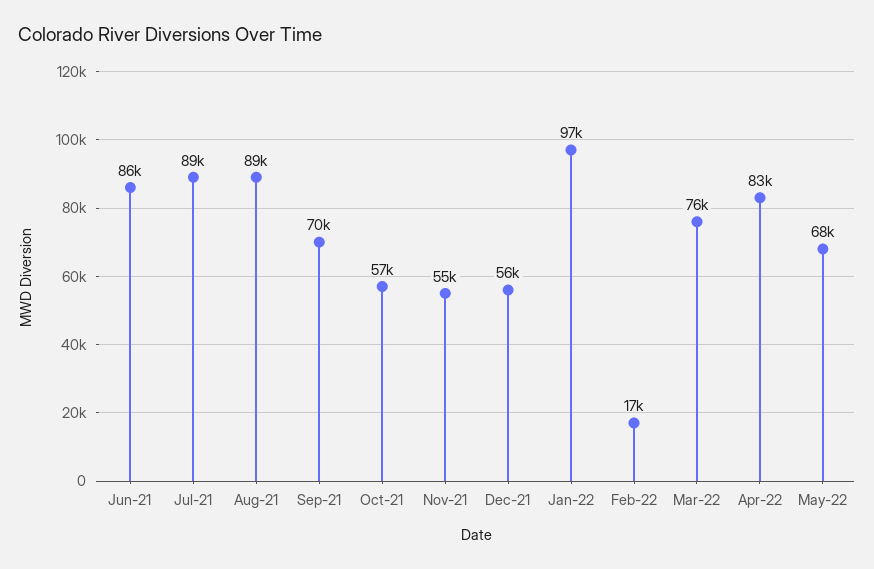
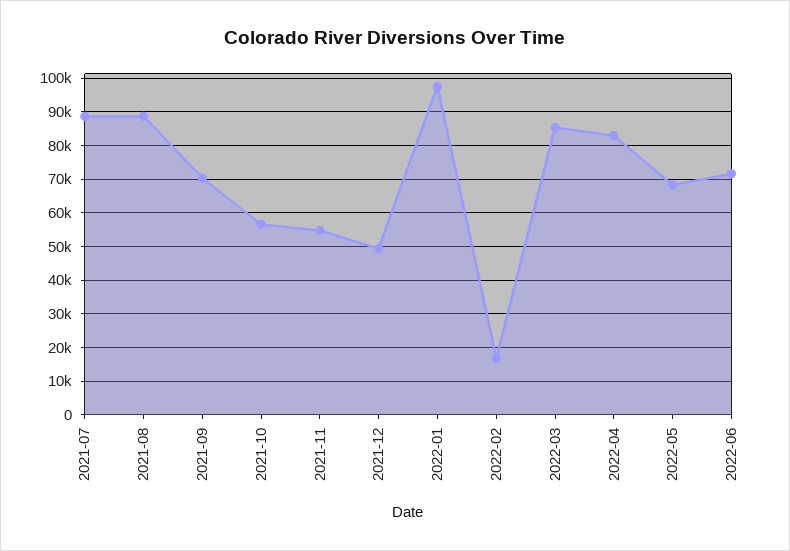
Jun-21: 86000 -> none
Dec-21: 56000 -> 50000
Mar-22: 76000 -> 86000
2022-06: none -> 72000

